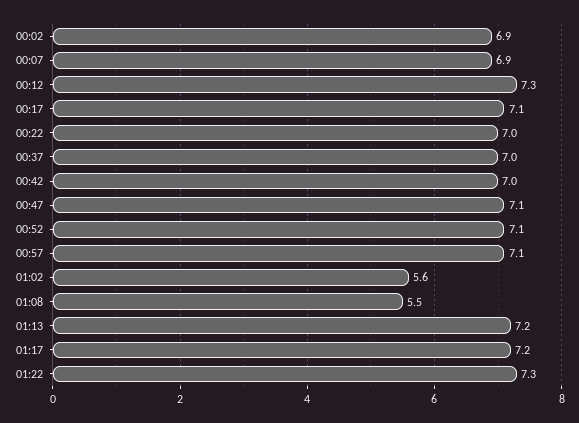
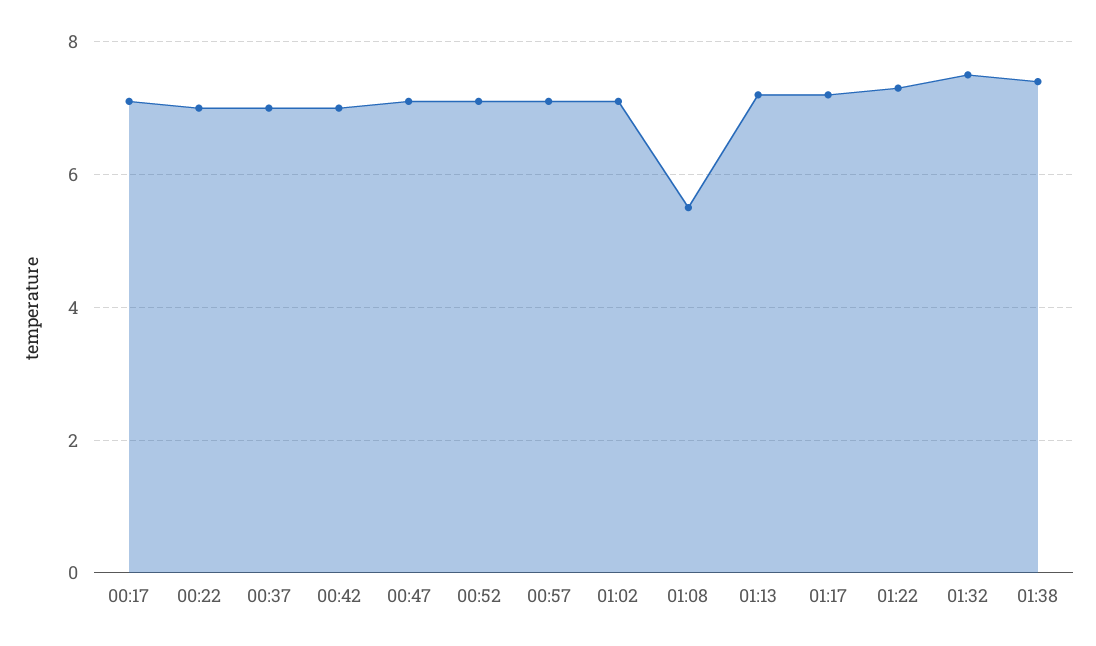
00:02: 6.9 -> none
00:07: 6.9 -> none
00:12: 7.3 -> none
01:02: 5.6 -> 7
01:32: none -> 7.5
01:38: none -> 7.5

